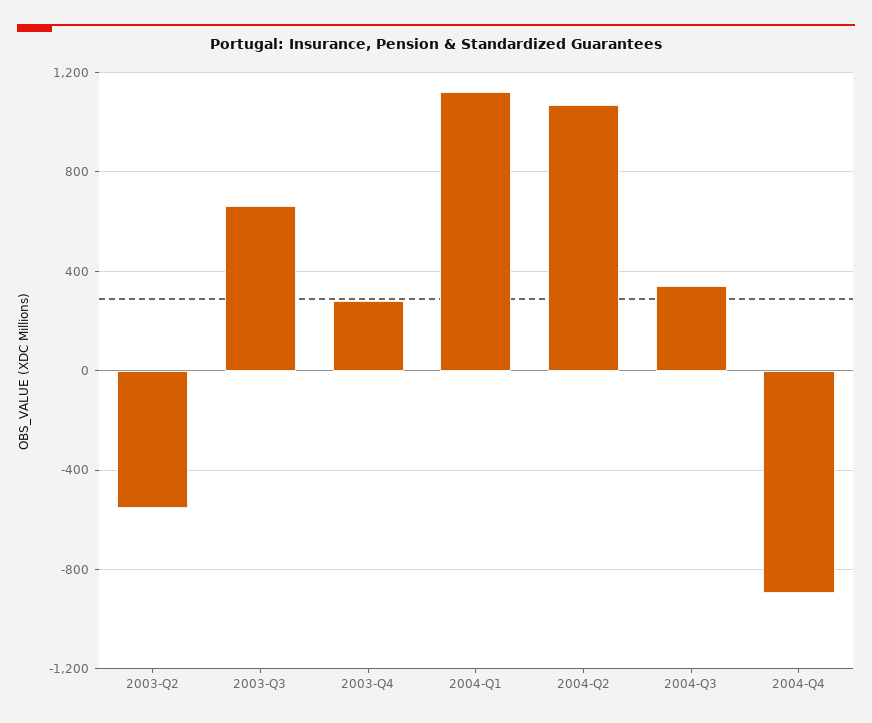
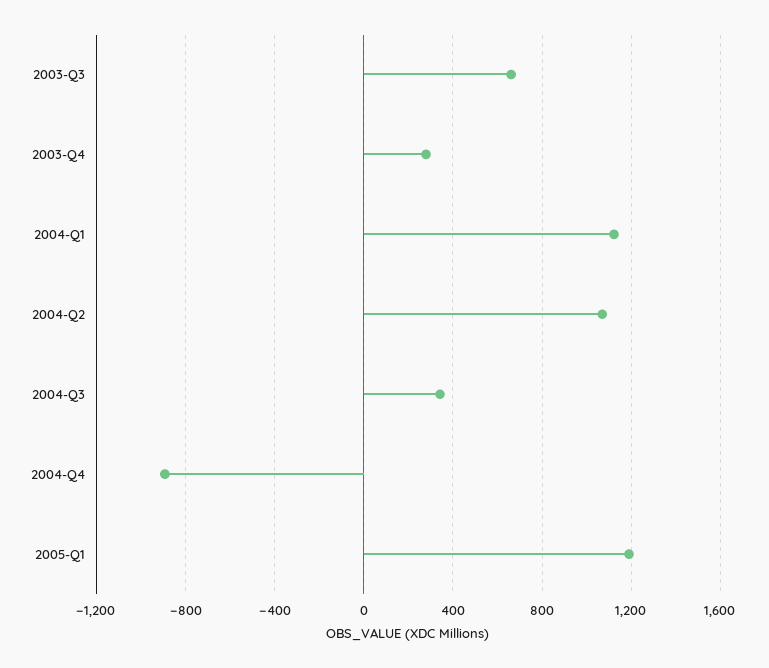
2003-Q2: -550 -> none
2005-Q1: none -> 1200

